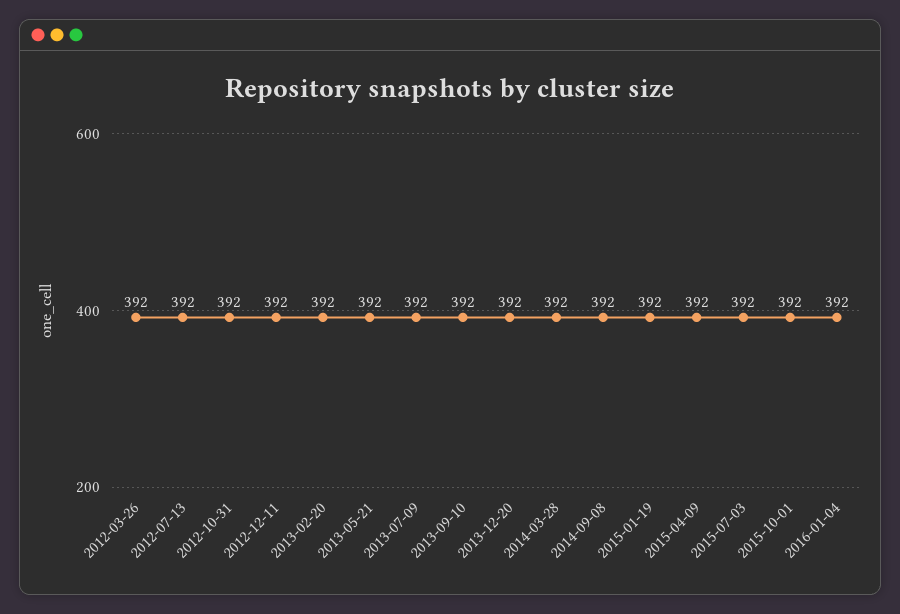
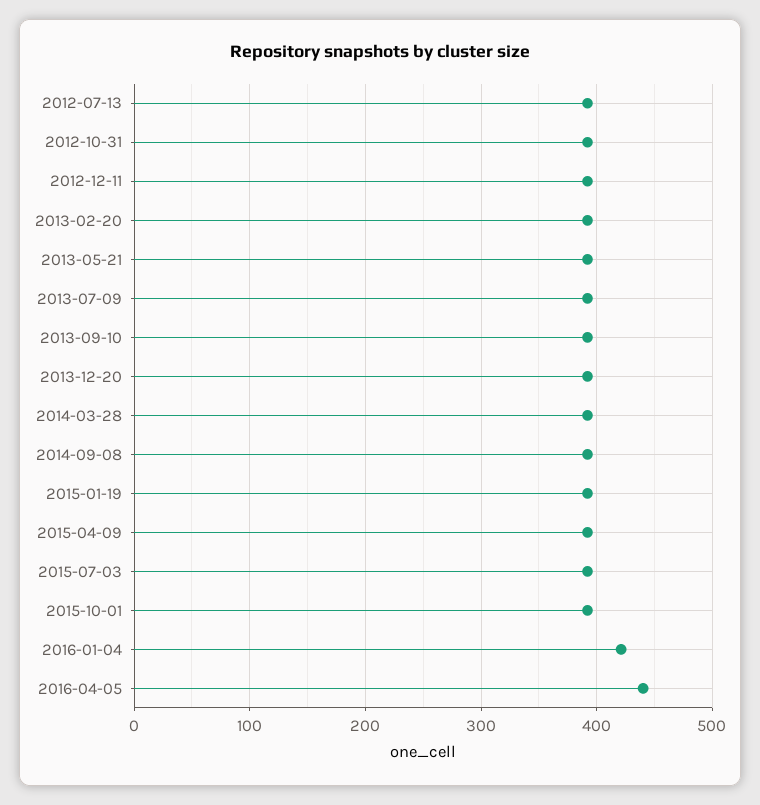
2012-03-26: 392 -> none
2016-01-04: 392 -> 420
2016-04-05: none -> 440

